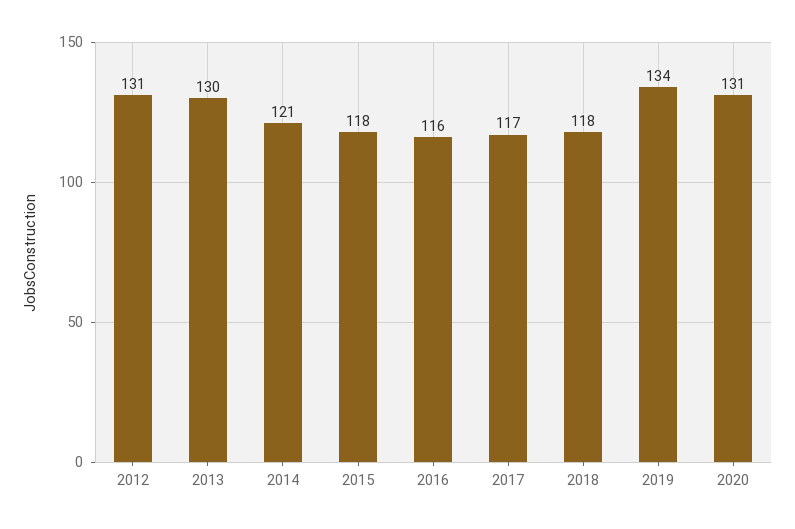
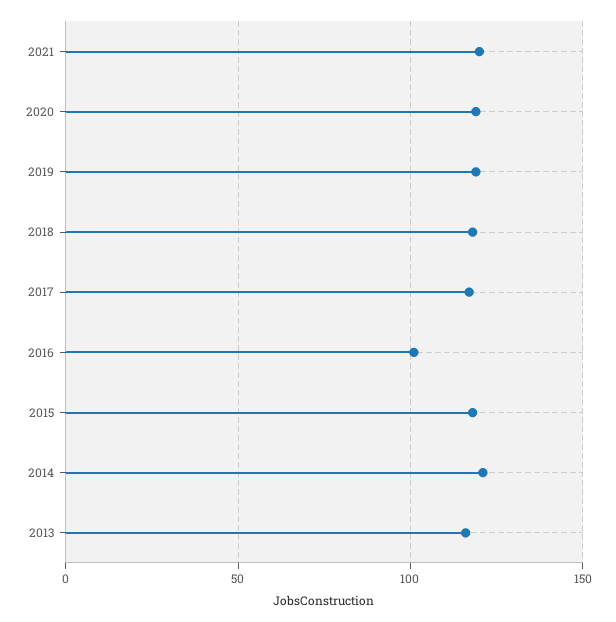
2012: 131 -> none
2013: 130 -> 115
2016: 116 -> 100
2019: 134 -> 120
2020: 131 -> 120
2021: none -> 120

